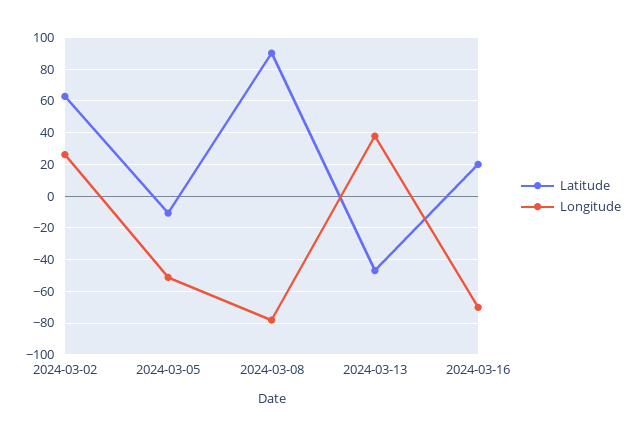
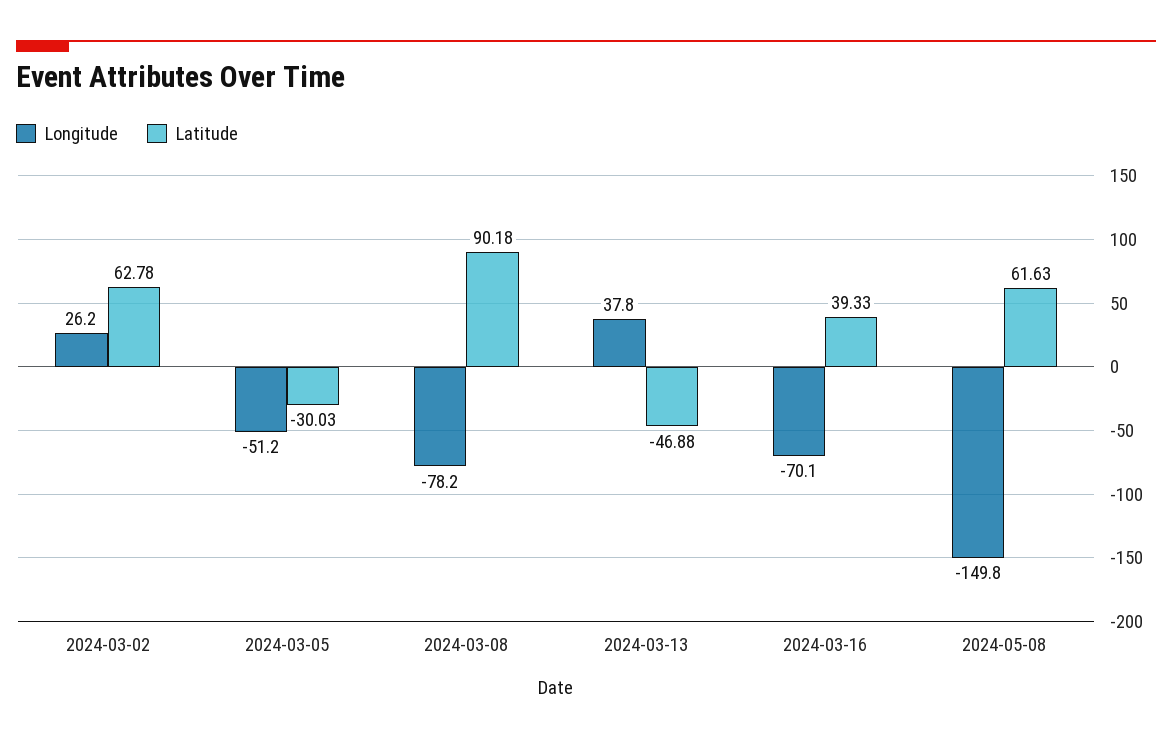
Latitude, 2024-03-05: -10 -> -30.03
Latitude, 2024-03-16: 20 -> 39.33
Longitude, 2024-05-08: none -> -149.8
Latitude, 2024-05-08: none -> 61.63

